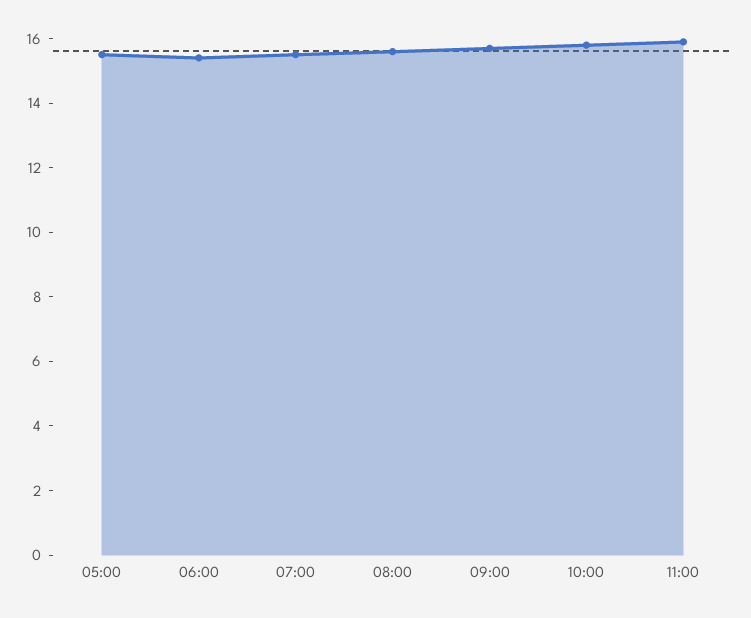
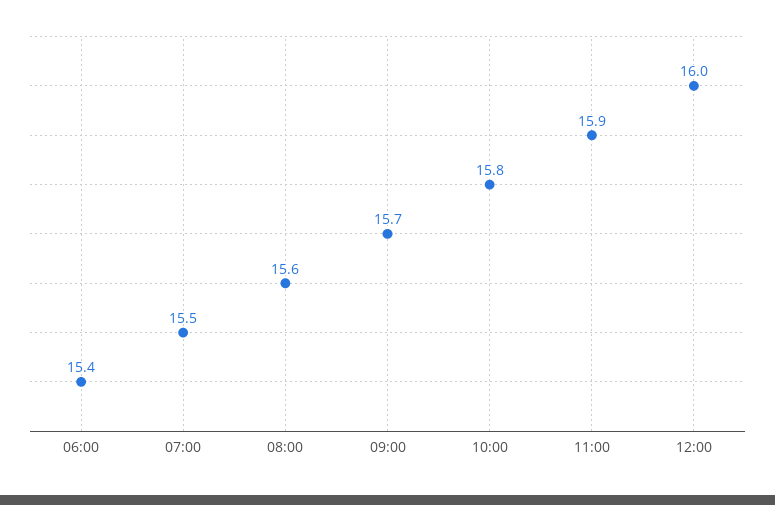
05:00: 15.5 -> none
12:00: none -> 16

